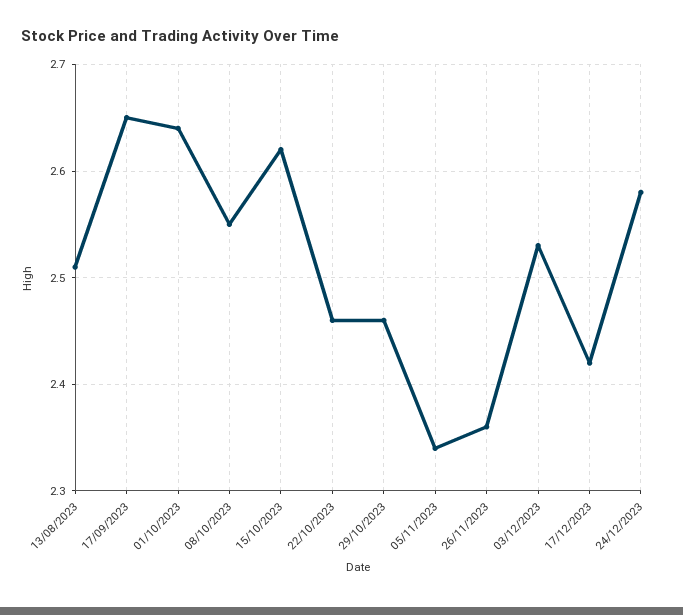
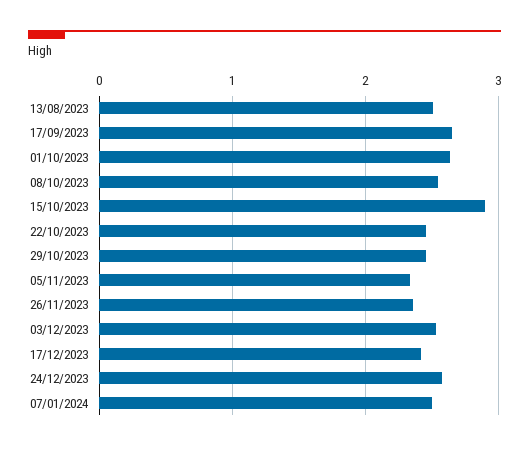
15/10/2023: 2.62 -> 2.9
07/01/2024: none -> 2.5

